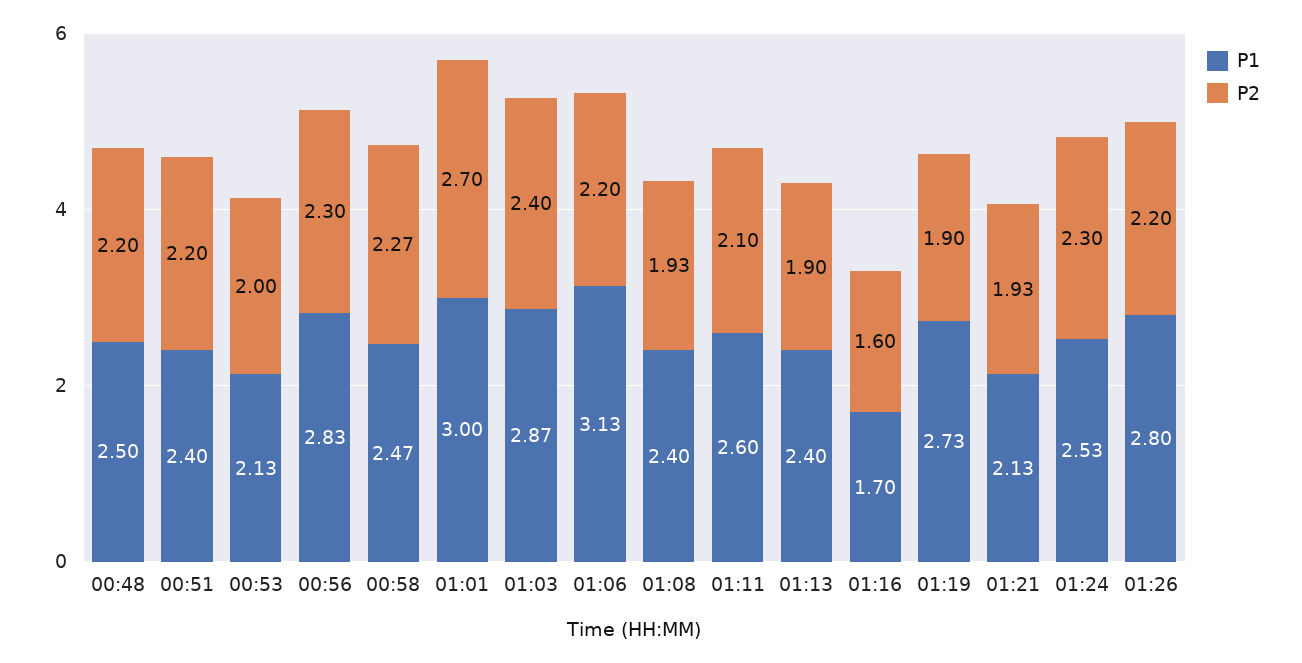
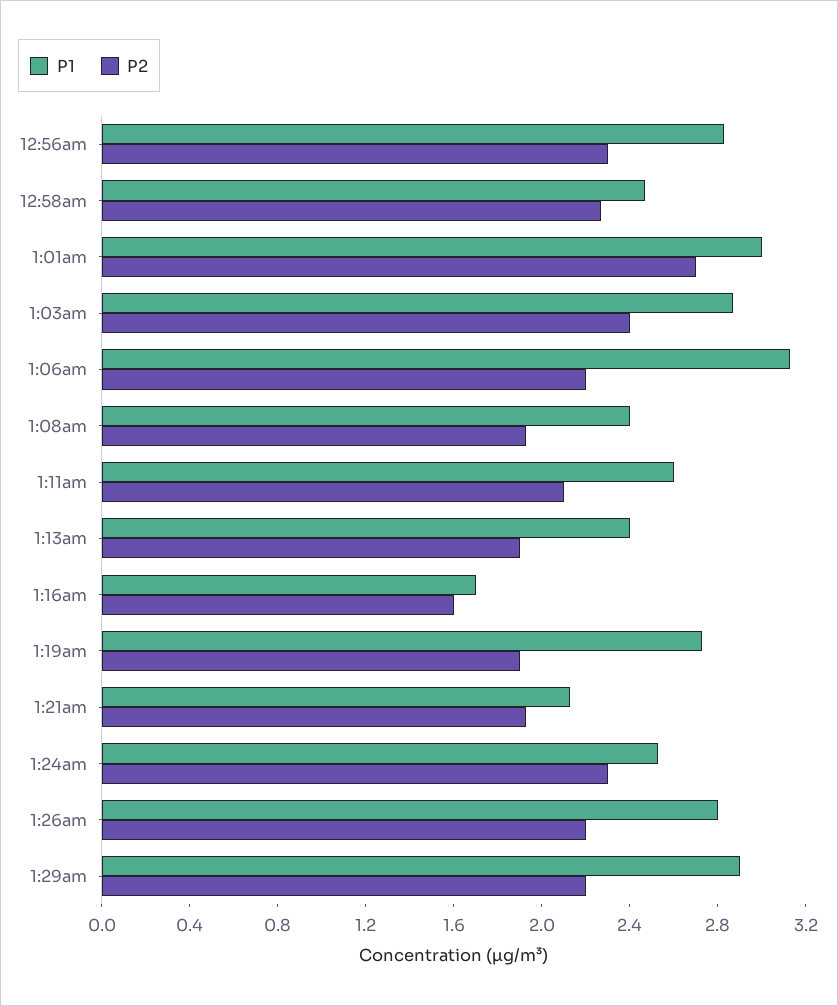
P1, 00:48: 2.5 -> none
P2, 00:48: 2.2 -> none
P1, 00:51: 2.4 -> none
P2, 00:51: 2.2 -> none
P1, 00:53: 2.13 -> none
P2, 00:53: 2 -> none
P1, 1:29am: none -> 2.9
P2, 1:29am: none -> 2.2

